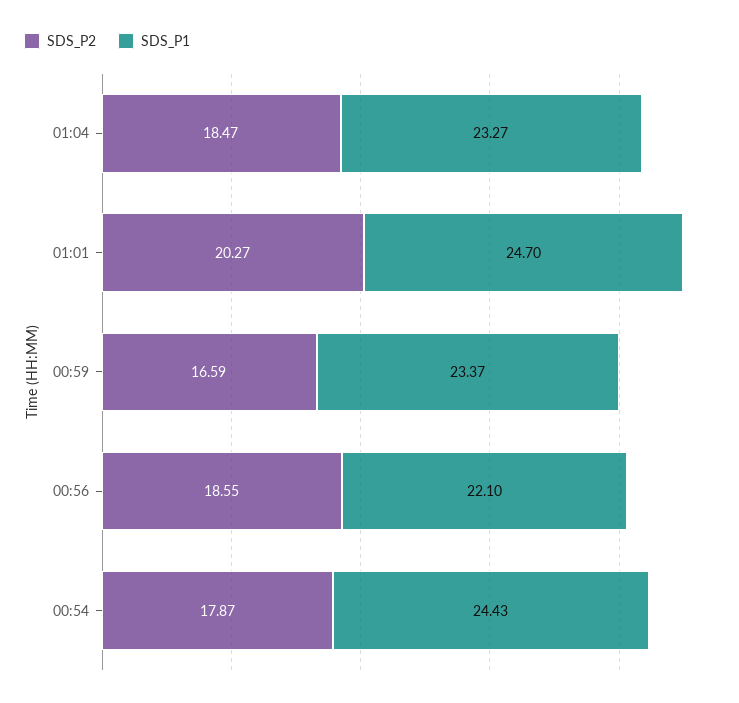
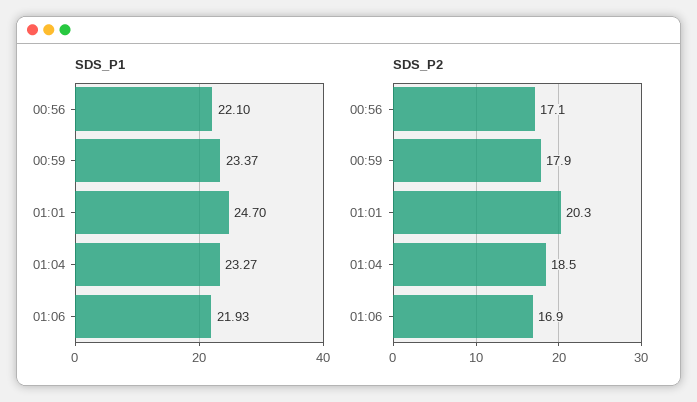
SDS_P2, 00:59: 16.59 -> 17.9
SDS_P2, 00:56: 18.55 -> 17.1
SDS_P2, 00:54: 17.87 -> none
SDS_P1, 00:54: 24.43 -> none
SDS_P1, 01:06: none -> 21.93
SDS_P2, 01:06: none -> 16.9

